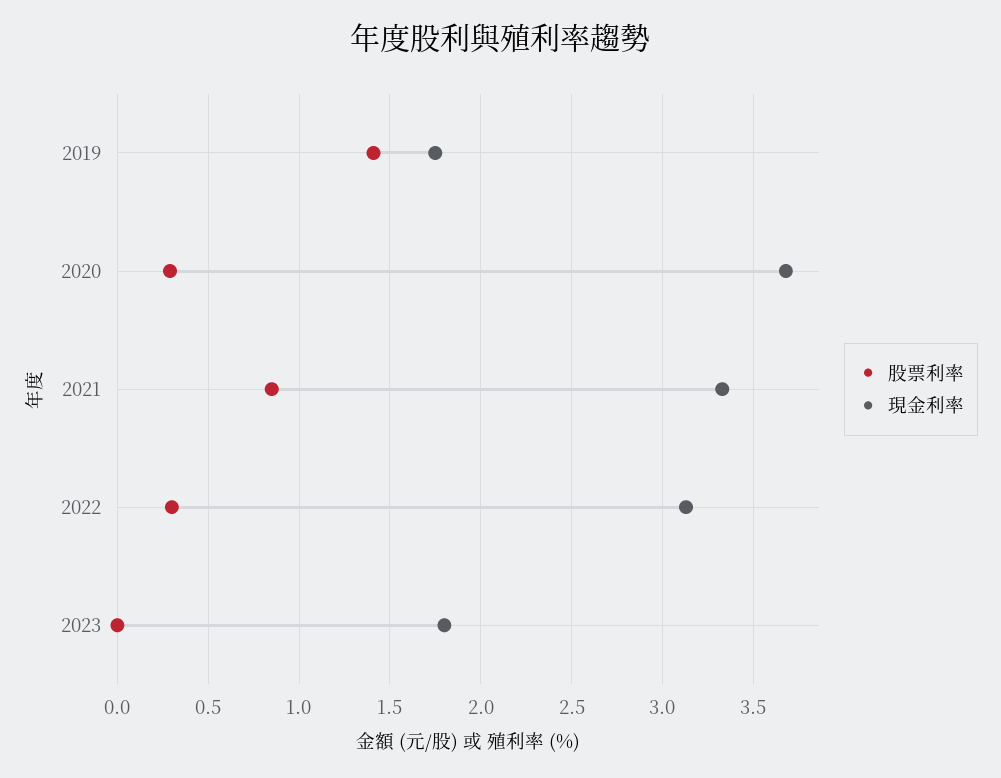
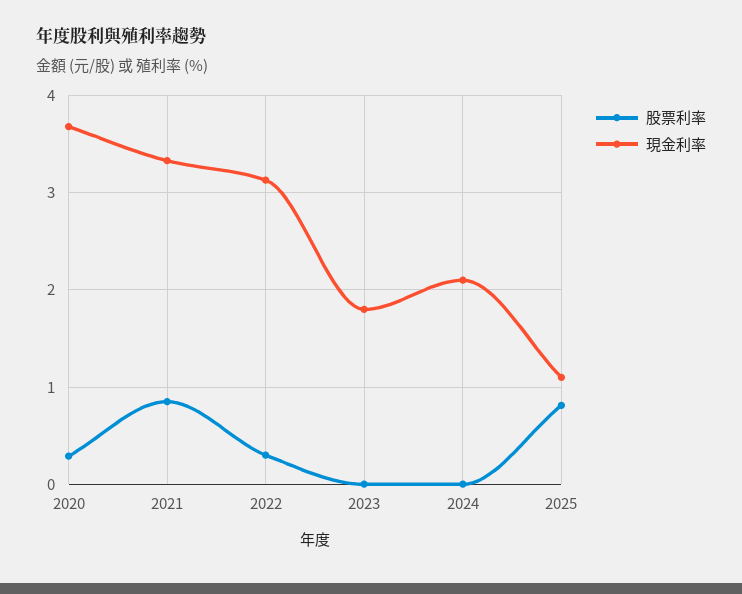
股票利率, 2019: 1.4 -> none
現金利率, 2019: 1.75 -> none
股票利率, 2024: none -> 0
現金利率, 2024: none -> 2.1
股票利率, 2025: none -> 0.8
現金利率, 2025: none -> 1.1

